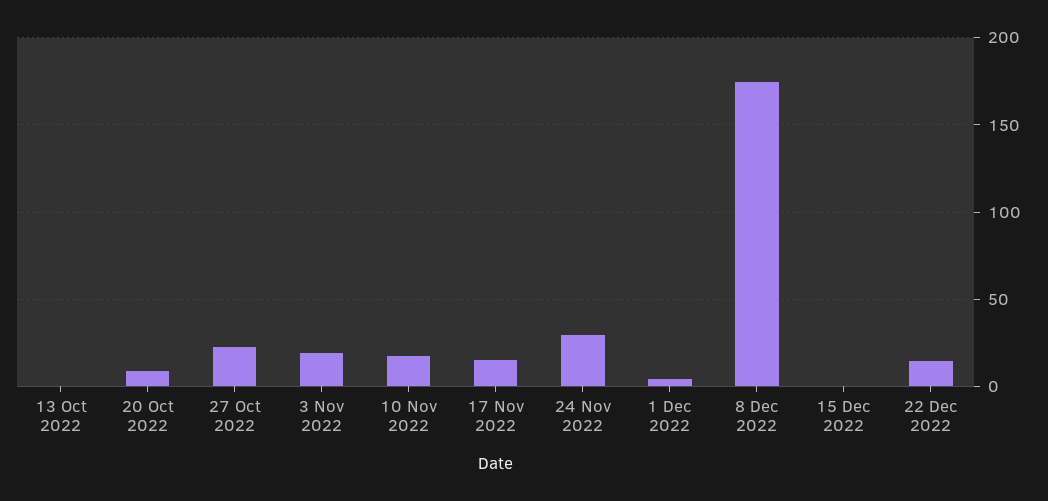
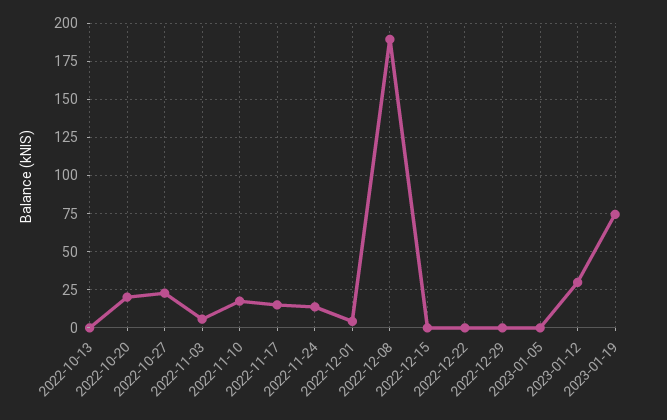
20 Oct 2022: 10 -> 20
3 Nov 2022: 20 -> 5
24 Nov 2022: 30 -> 15
8 Dec 2022: 175 -> 190
22 Dec 2022: 15 -> 0
2022-12-29: none -> 0
2023-01-05: none -> 0
2023-01-12: none -> 30
2023-01-19: none -> 75

